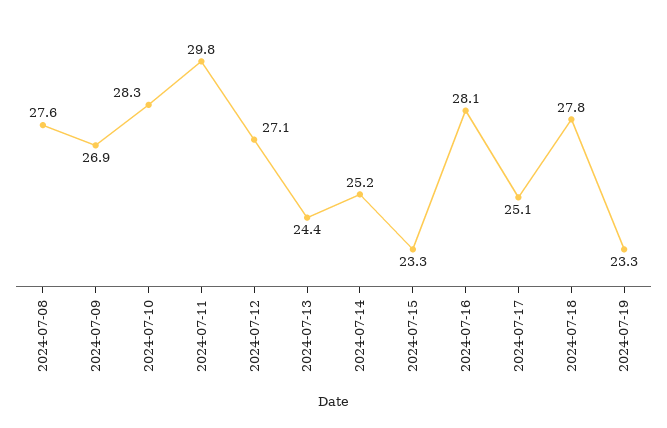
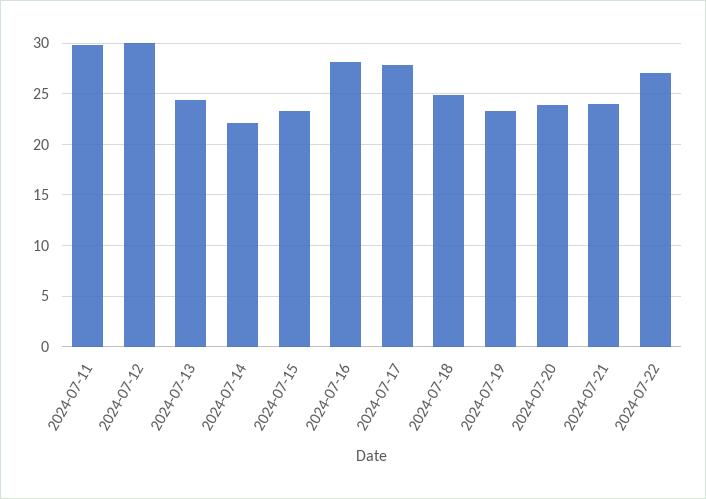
2024-07-08: 27.6 -> none
2024-07-09: 26.9 -> none
2024-07-10: 28.3 -> none
2024-07-12: 27.1 -> 30
2024-07-14: 25.2 -> 22
2024-07-17: 25.1 -> 28
2024-07-18: 27.8 -> 25
2024-07-20: none -> 24
2024-07-21: none -> 24
2024-07-22: none -> 27

